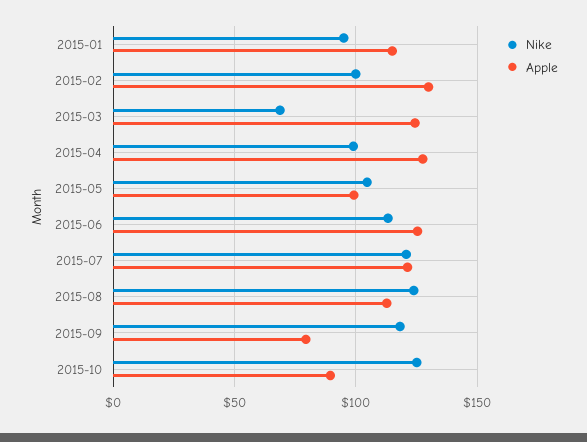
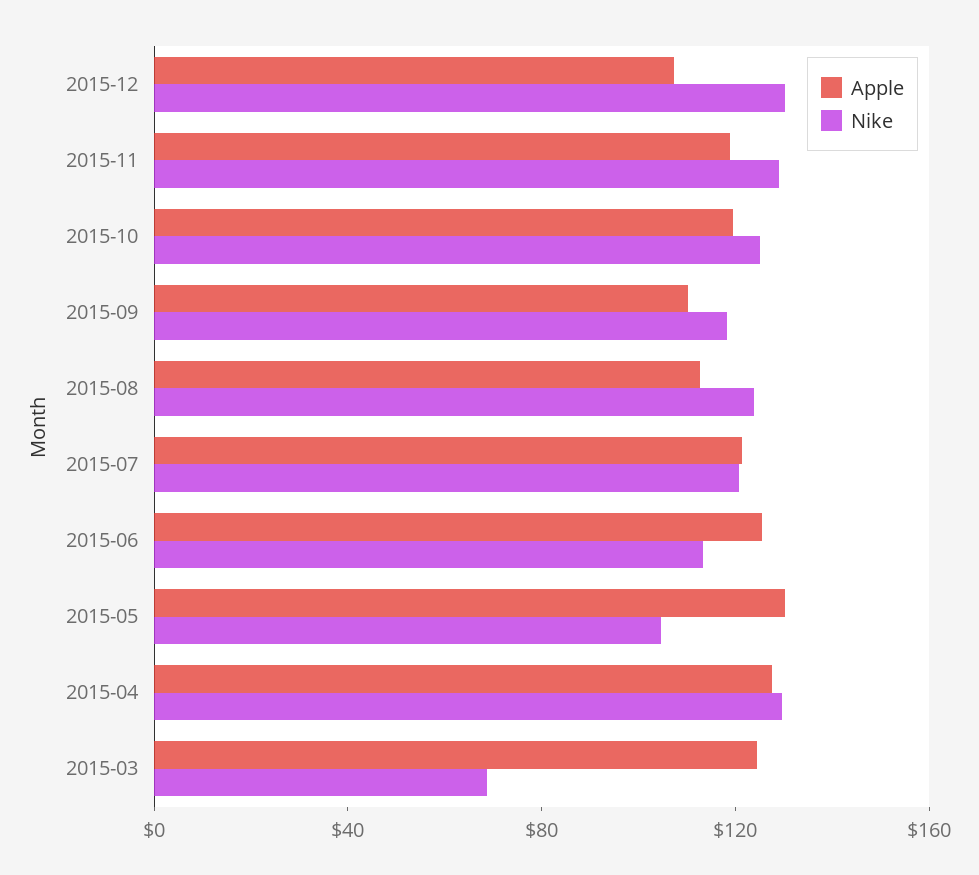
Nike, 2015-01: 95 -> none
Apple, 2015-01: 115 -> none
Nike, 2015-02: 100 -> none
Apple, 2015-02: 130 -> none
Nike, 2015-04: 100 -> 130
Apple, 2015-05: 100 -> 130
Apple, 2015-09: 80 -> 110
Apple, 2015-10: 90 -> 120
Apple, 2015-12: none -> 110
Nike, 2015-12: none -> 130
Apple, 2015-11: none -> 120
Nike, 2015-11: none -> 130

